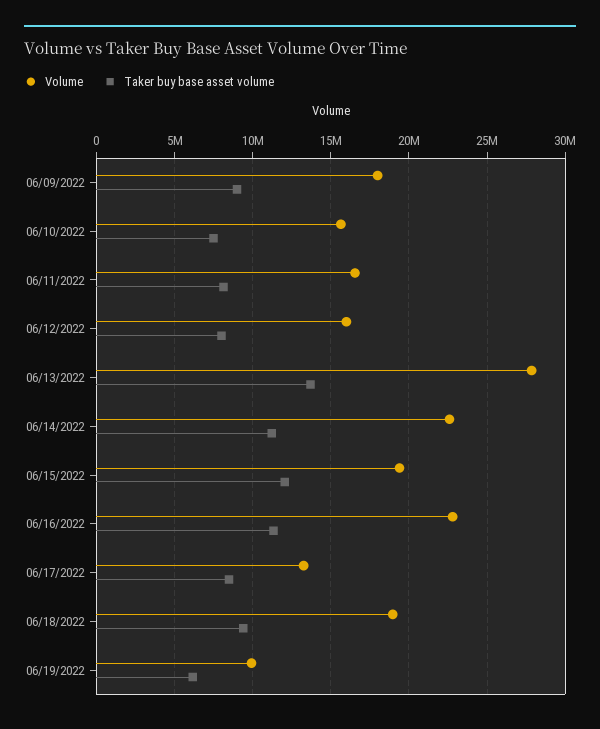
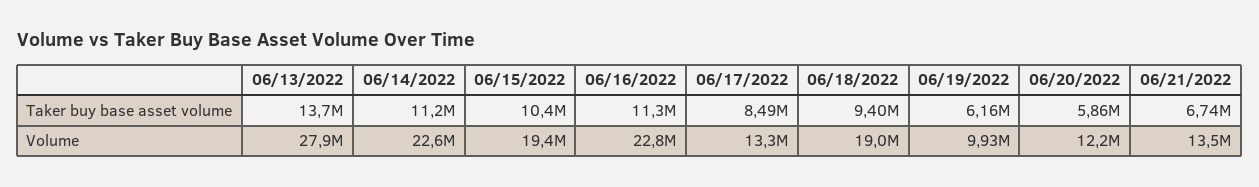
Volume, 06/09/2022: 18000000 -> none
Taker buy base asset volume, 06/09/2022: 9000000 -> none
Volume, 06/10/2022: 15500000 -> none
Taker buy base asset volume, 06/10/2022: 7500000 -> none
Volume, 06/11/2022: 16500000 -> none
Taker buy base asset volume, 06/11/2022: 8000000 -> none
Volume, 06/12/2022: 16000000 -> none
Taker buy base asset volume, 06/12/2022: 8000000 -> none
Taker buy base asset volume, 06/15/2022: 12000000 -> 10400000
Taker buy base asset volume, 06/20/2022: none -> 5860000
Taker buy base asset volume, 06/21/2022: none -> 6740000
Volume, 06/20/2022: none -> 12200000
Volume, 06/21/2022: none -> 13500000

